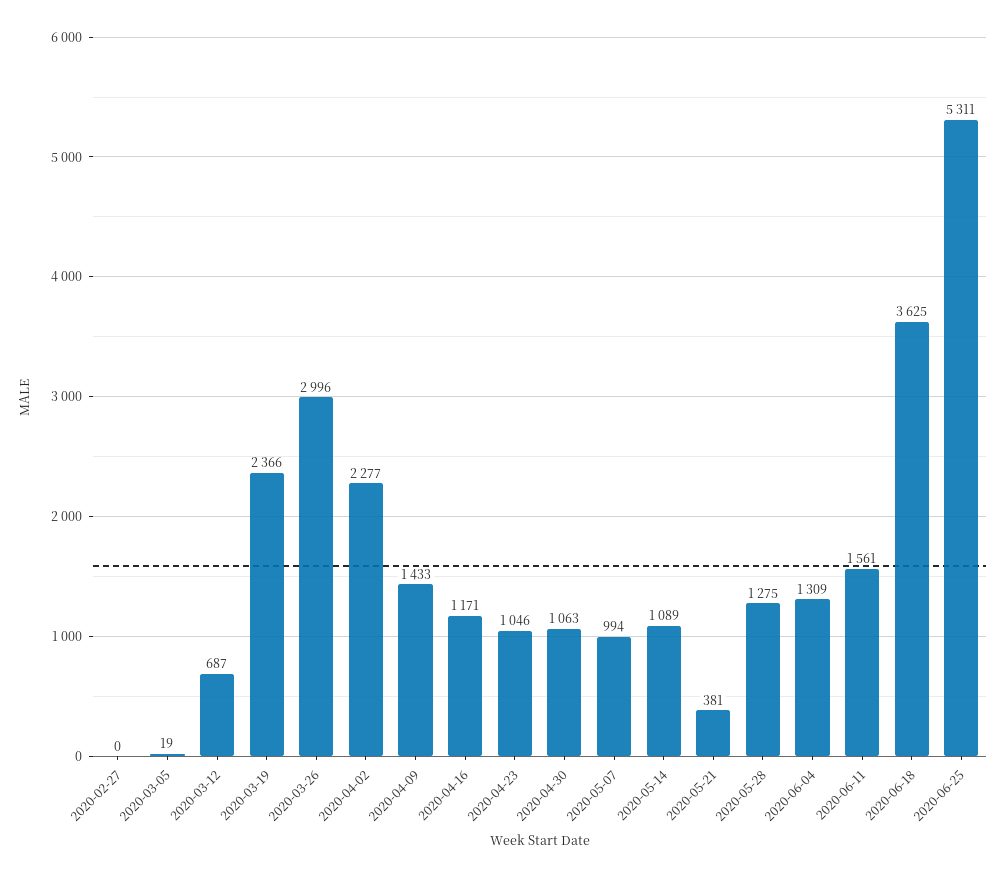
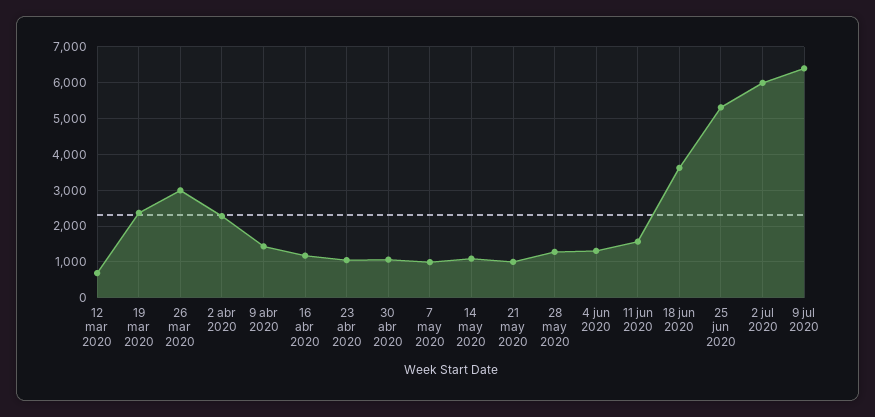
2020-02-27: 0 -> none
2020-03-05: 19 -> none
2020-05-21: 381 -> 1000
2 jul 2020: none -> 6000
9 jul 2020: none -> 6400

